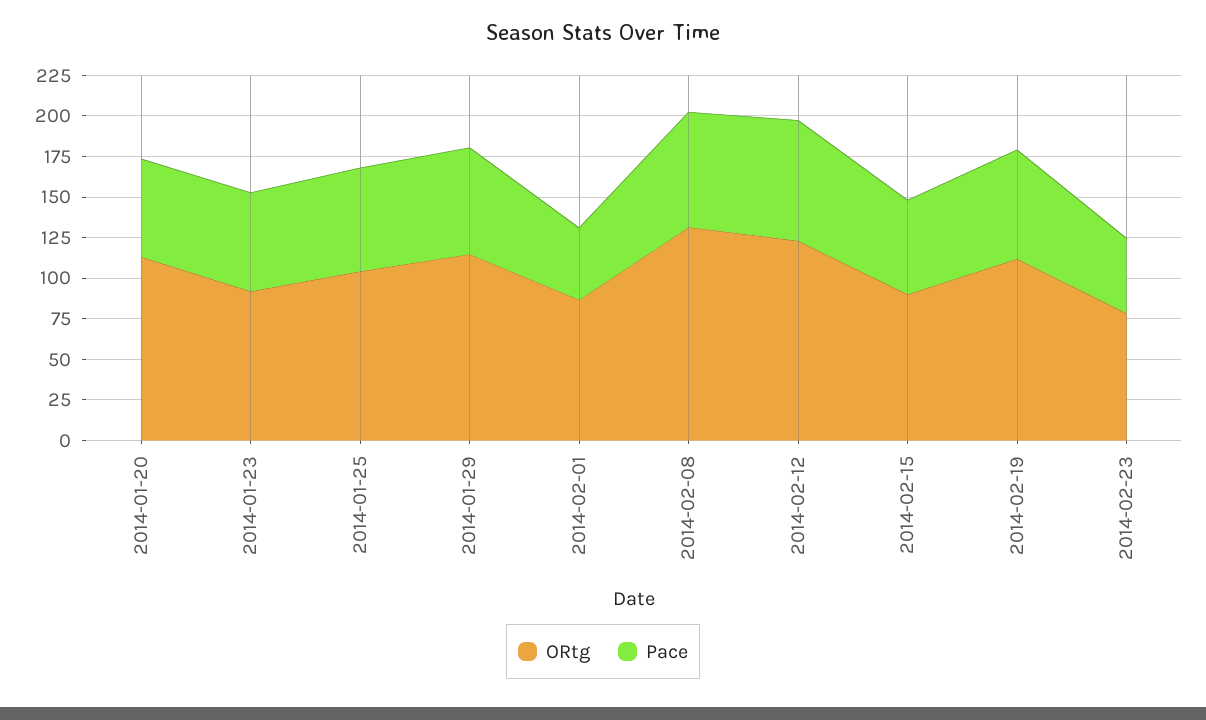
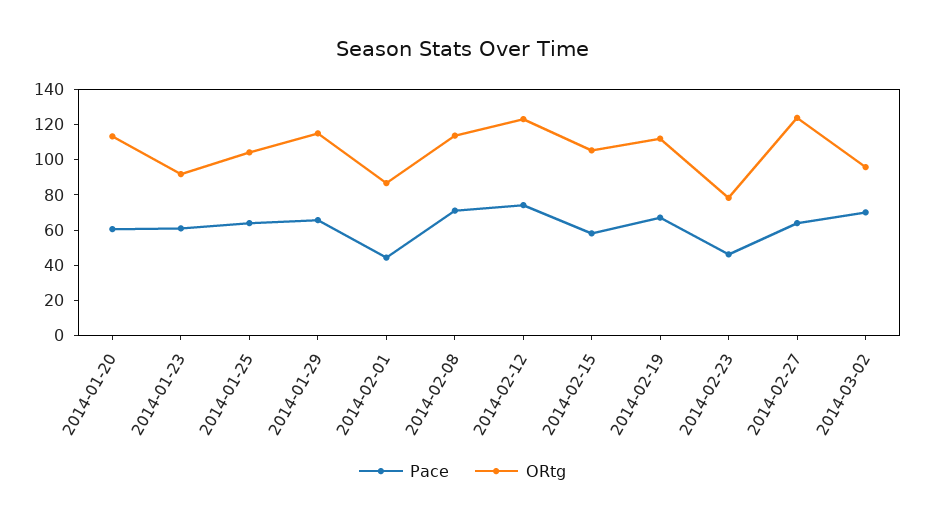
ORtg, 2014-02-08: 130 -> 115
ORtg, 2014-02-15: 90 -> 105
Pace, 2014-02-27: none -> 65
ORtg, 2014-02-27: none -> 125
Pace, 2014-03-02: none -> 70
ORtg, 2014-03-02: none -> 95

